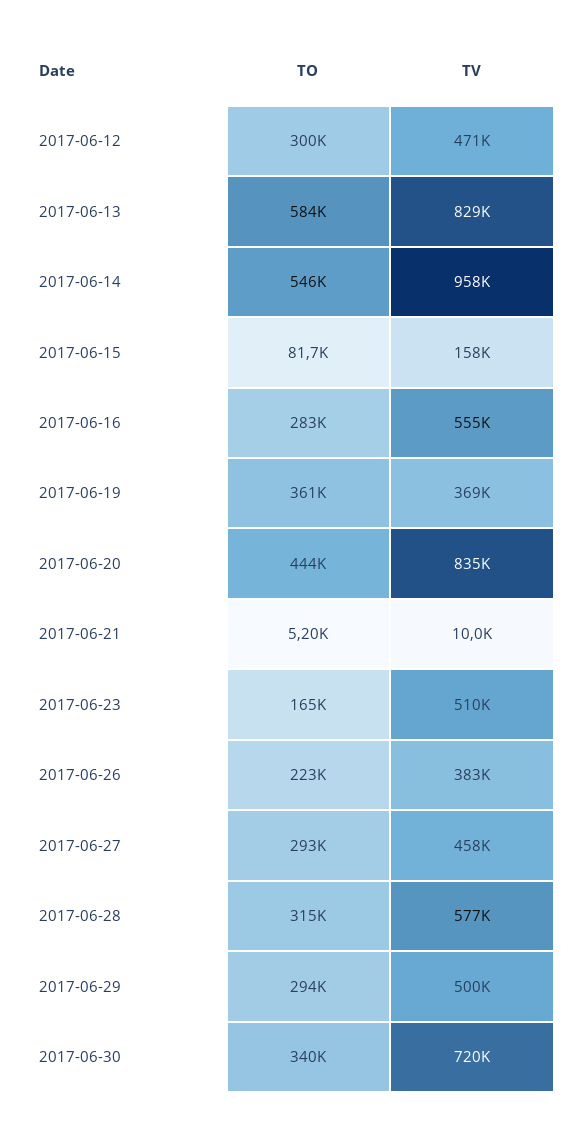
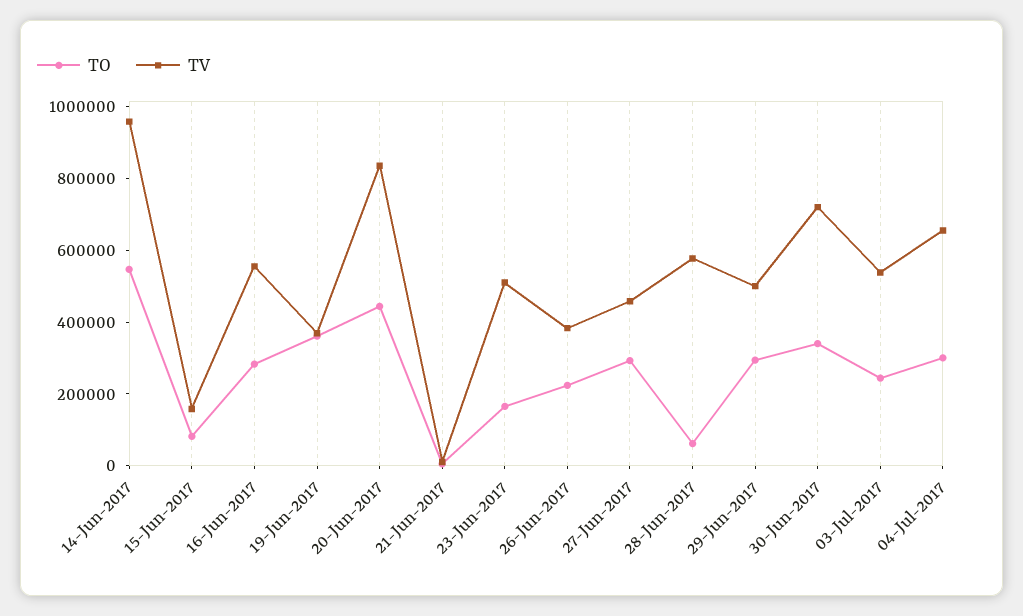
TO, 2017-06-12: 300000 -> none
TV, 2017-06-12: 471000 -> none
TO, 2017-06-13: 584000 -> none
TV, 2017-06-13: 829000 -> none
TO, 2017-06-28: 315000 -> 50000
TO, 03-Jul-2017: none -> 250000
TV, 03-Jul-2017: none -> 550000
TO, 04-Jul-2017: none -> 300000
TV, 04-Jul-2017: none -> 650000

